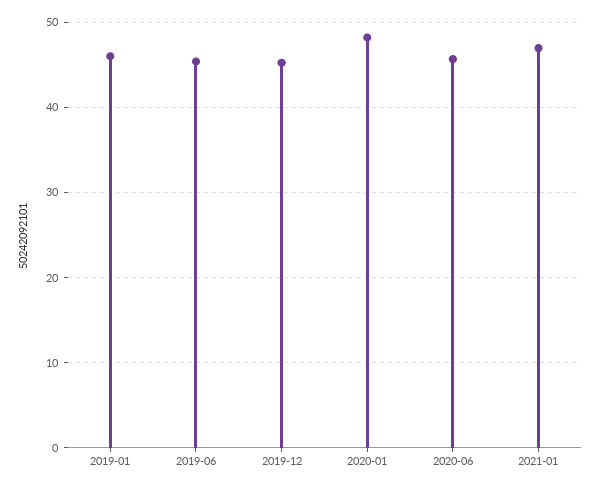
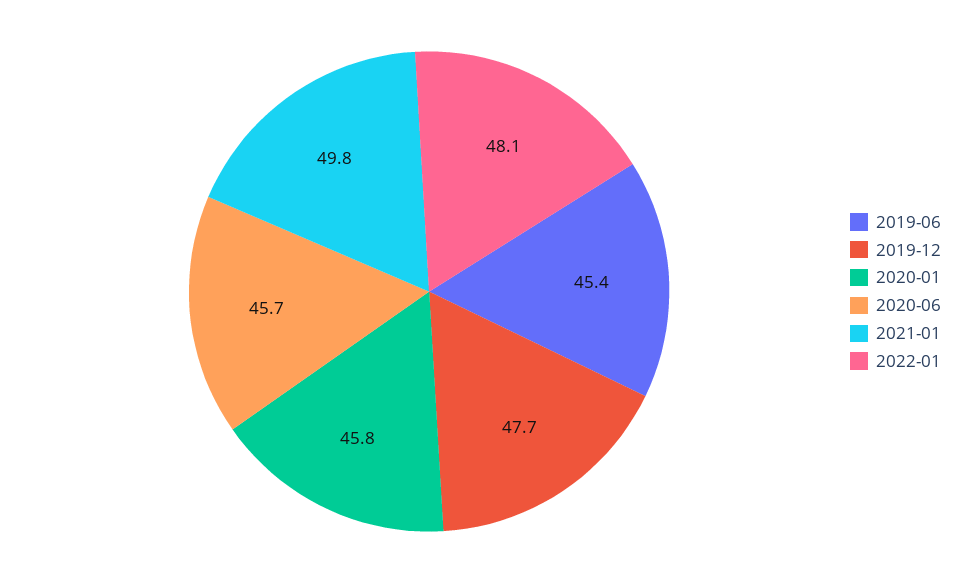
2019-01: 46 -> none
2019-12: 45 -> 47.7
2020-01: 48 -> 45.8
2021-01: 47 -> 49.8
2022-01: none -> 48.1

